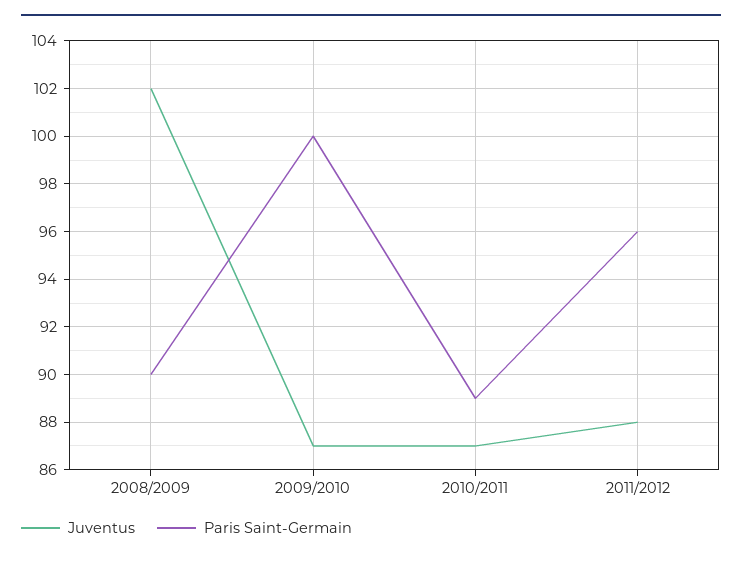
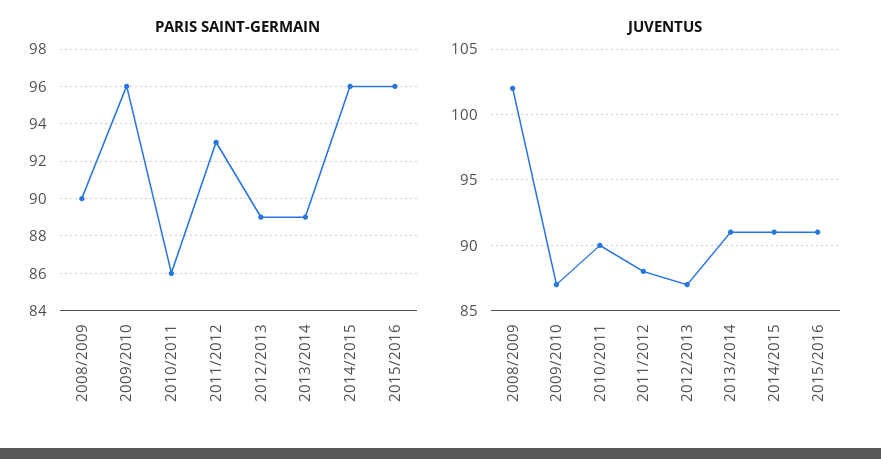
Paris Saint-Germain, 2009/2010: 100 -> 96
Juventus, 2010/2011: 87 -> 90
Paris Saint-Germain, 2010/2011: 89 -> 86
Paris Saint-Germain, 2011/2012: 96 -> 93
Paris Saint-Germain, 2012/2013: none -> 89
Paris Saint-Germain, 2013/2014: none -> 89
Paris Saint-Germain, 2014/2015: none -> 96
Paris Saint-Germain, 2015/2016: none -> 96
Juventus, 2012/2013: none -> 87
Juventus, 2013/2014: none -> 91
Juventus, 2014/2015: none -> 91
Juventus, 2015/2016: none -> 91

